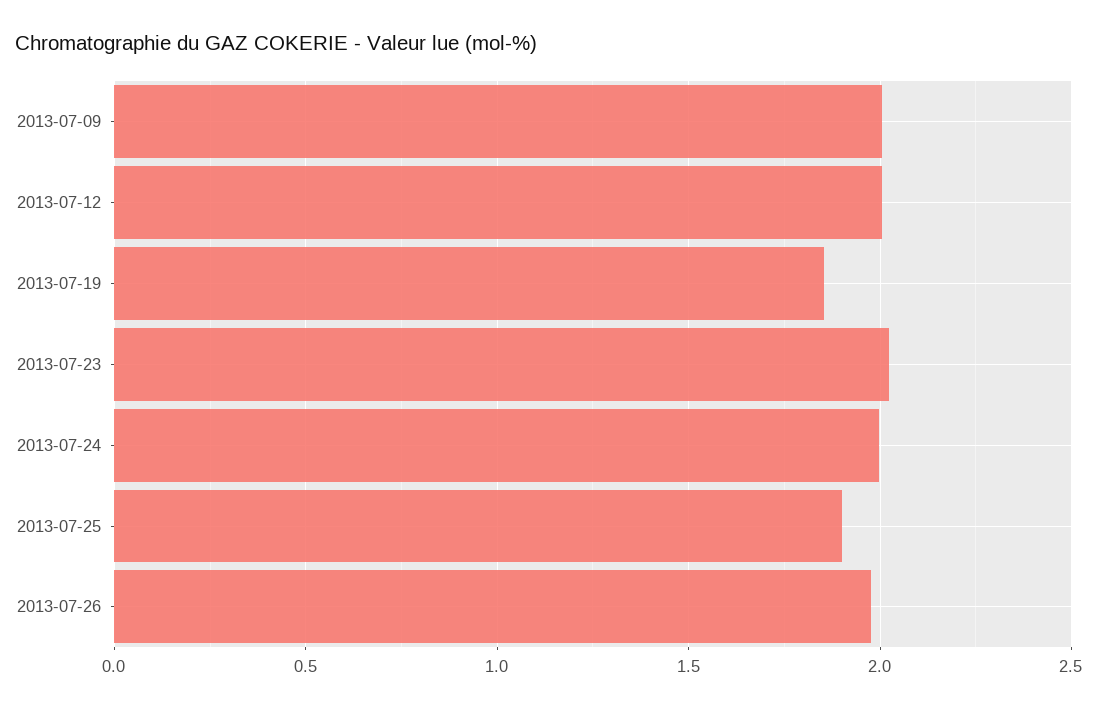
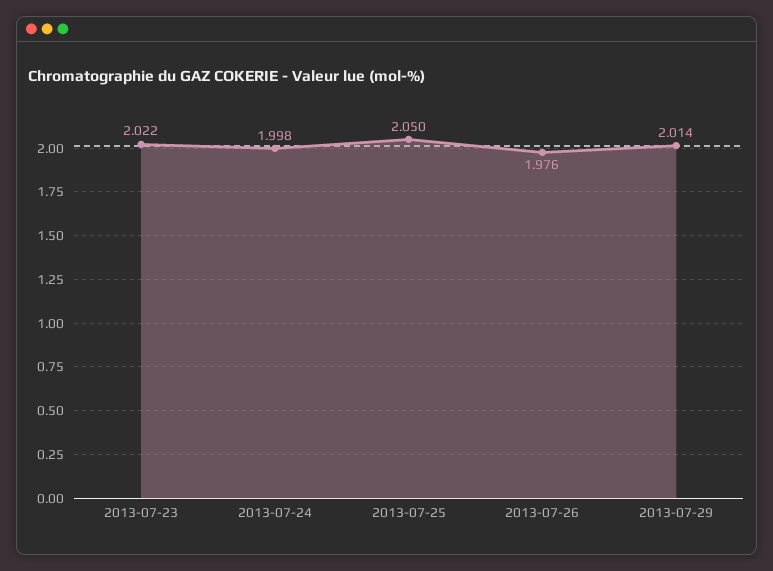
2013-07-09: 2 -> none
2013-07-12: 2 -> none
2013-07-19: 1.85 -> none
2013-07-25: 1.9 -> 2.05
2013-07-29: none -> 2.014

